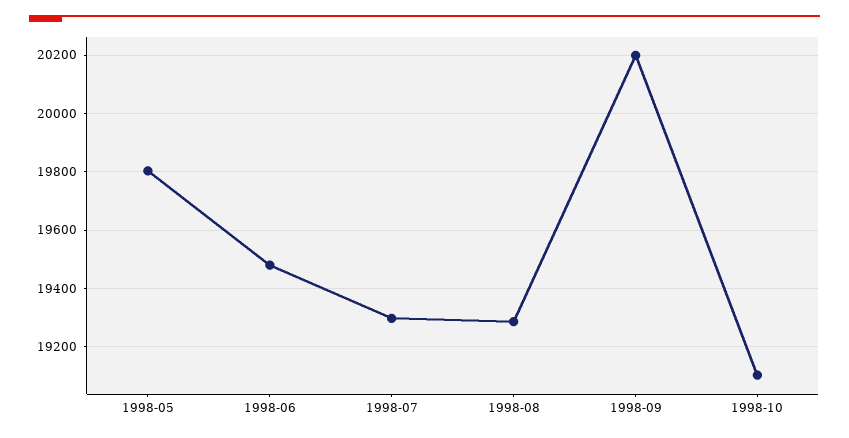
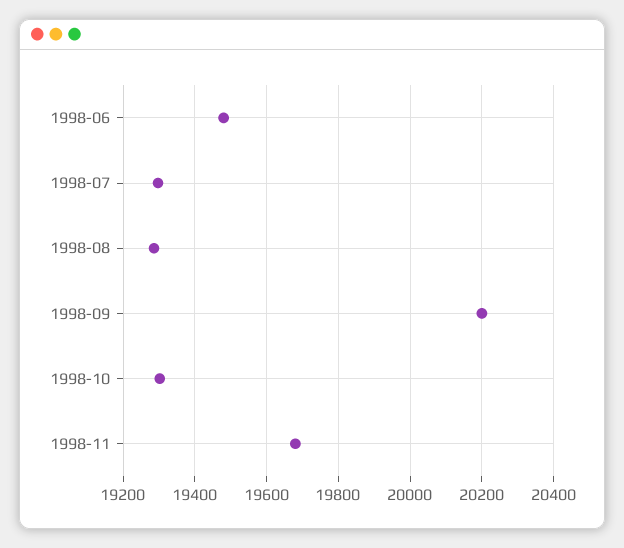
1998-05: 19800 -> none
1998-10: 19100 -> 19300
1998-11: none -> 19680

